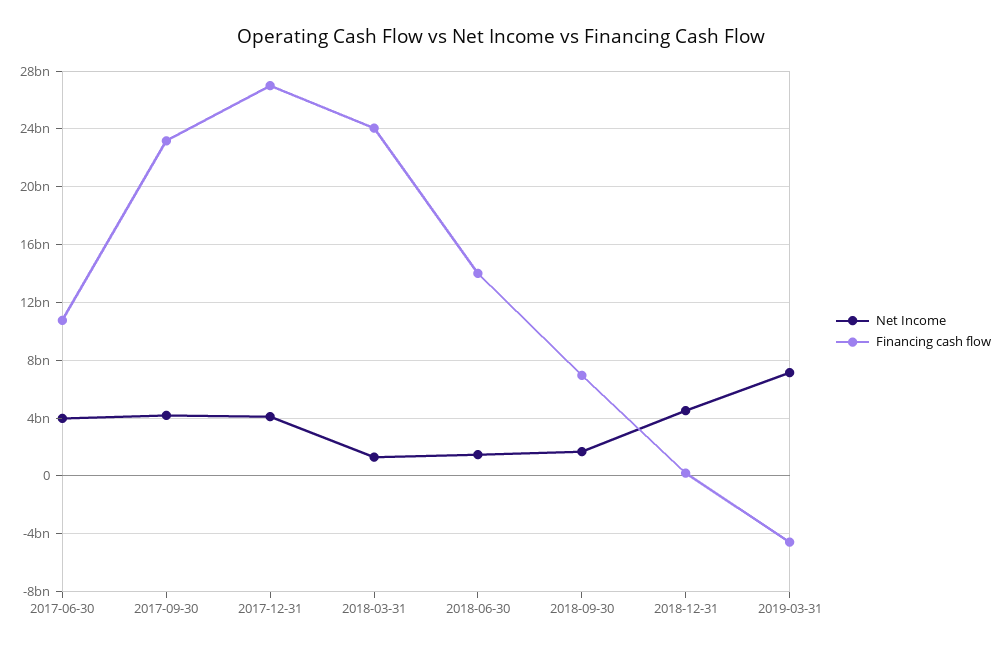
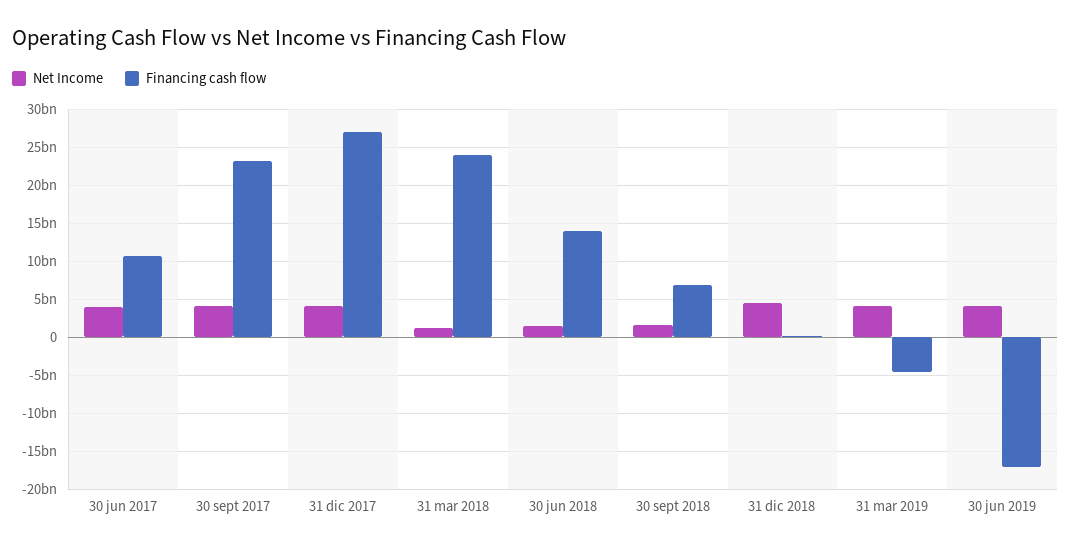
Net Income, 2019-03-31: 7000000000 -> 4000000000
Net Income, 30 jun 2019: none -> 4000000000
Financing cash flow, 30 jun 2019: none -> -17000000000

